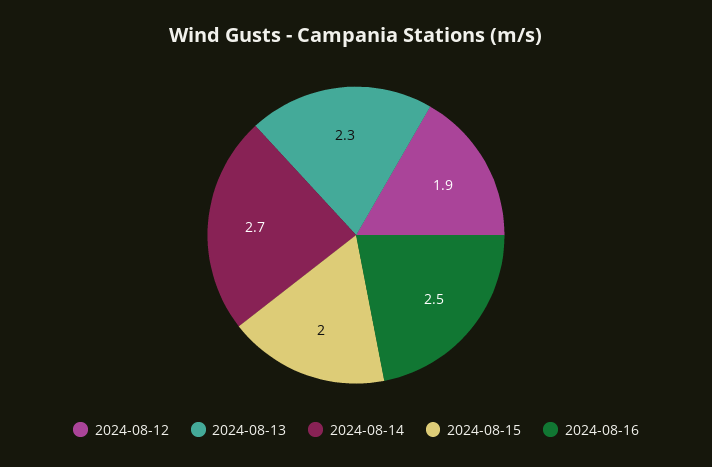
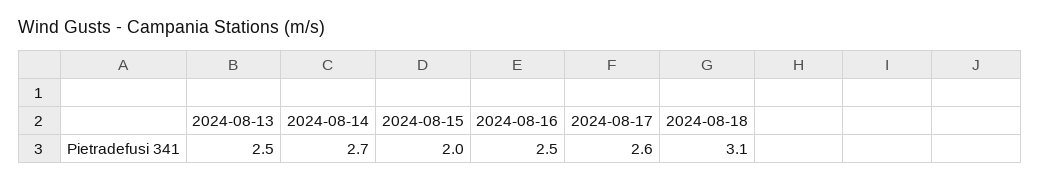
2024-08-12: 1.9 -> none
2024-08-13: 2.3 -> 2.5
2024-08-17: none -> 2.6
2024-08-18: none -> 3.1

